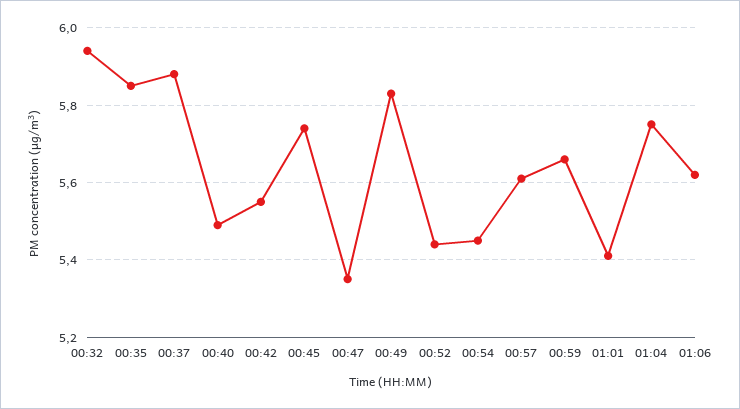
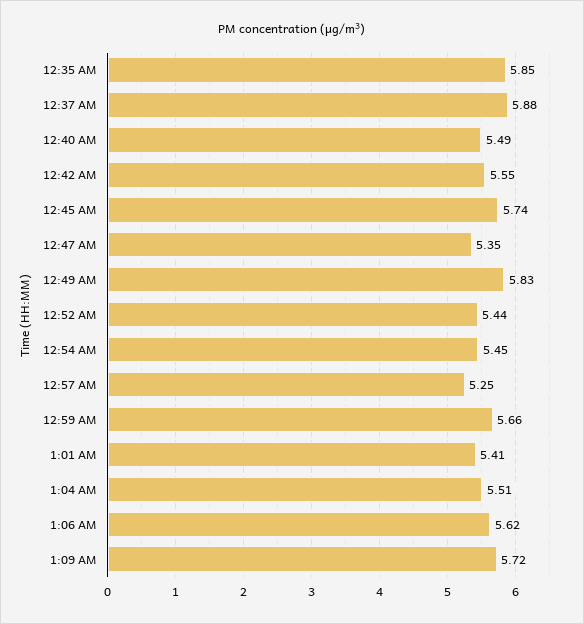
00:32: 5.95 -> none
00:57: 5.6 -> 5.25
01:04: 5.75 -> 5.51
1:09 AM: none -> 5.72

